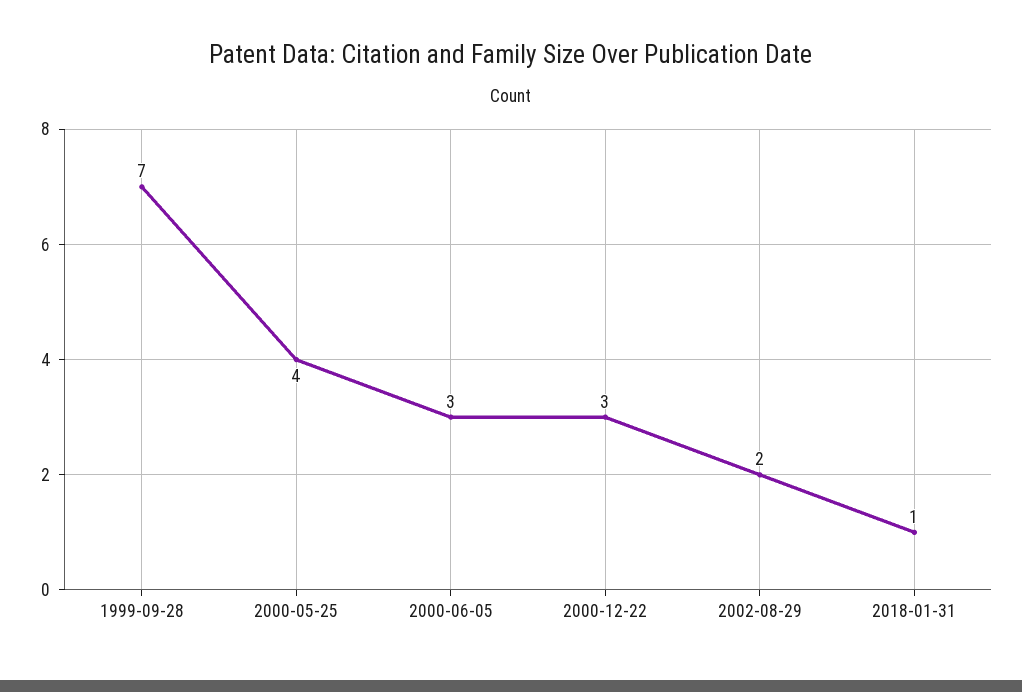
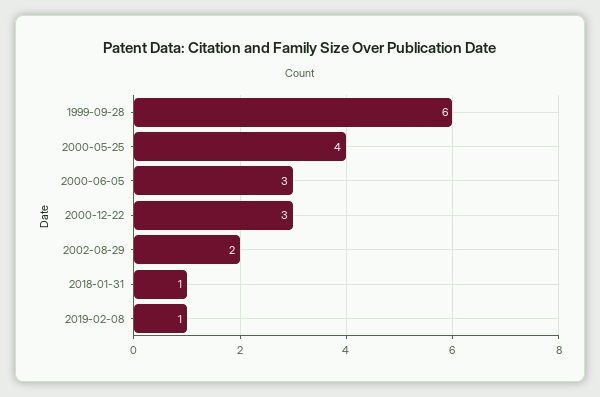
1999-09-28: 7 -> 6
2019-02-08: none -> 1

